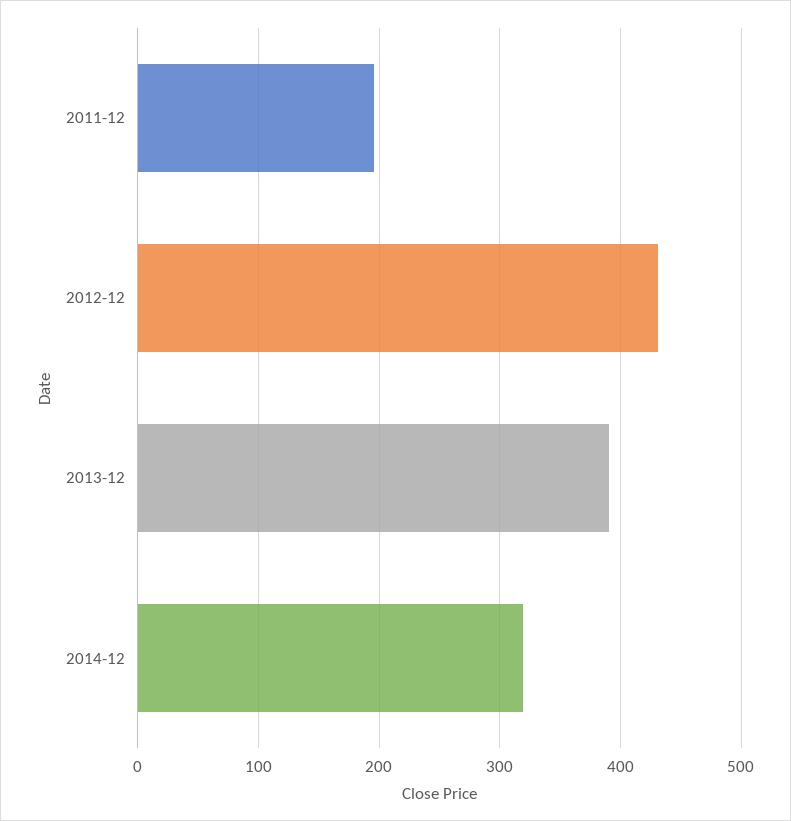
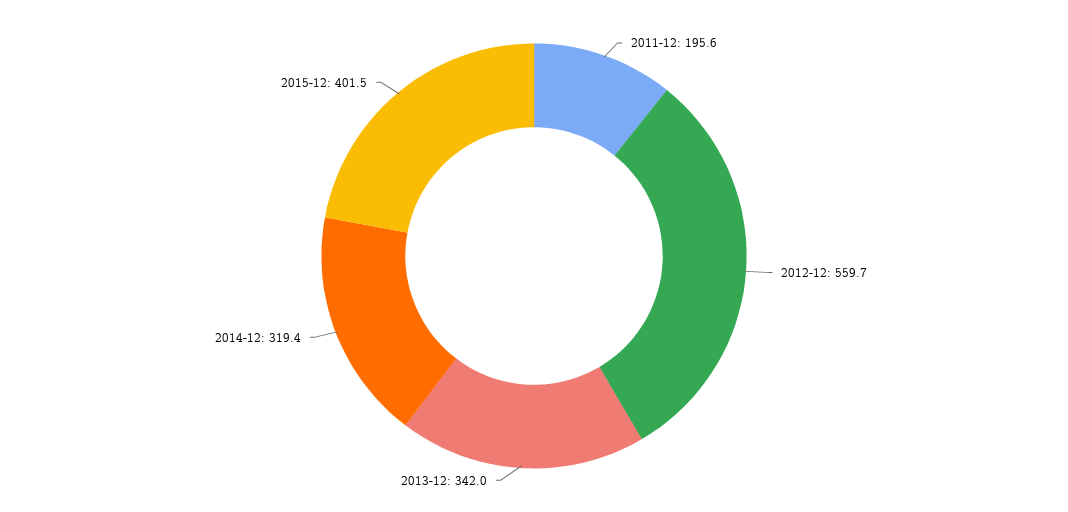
2012-12: 430 -> 559.7
2013-12: 390 -> 342
2015-12: none -> 401.5

